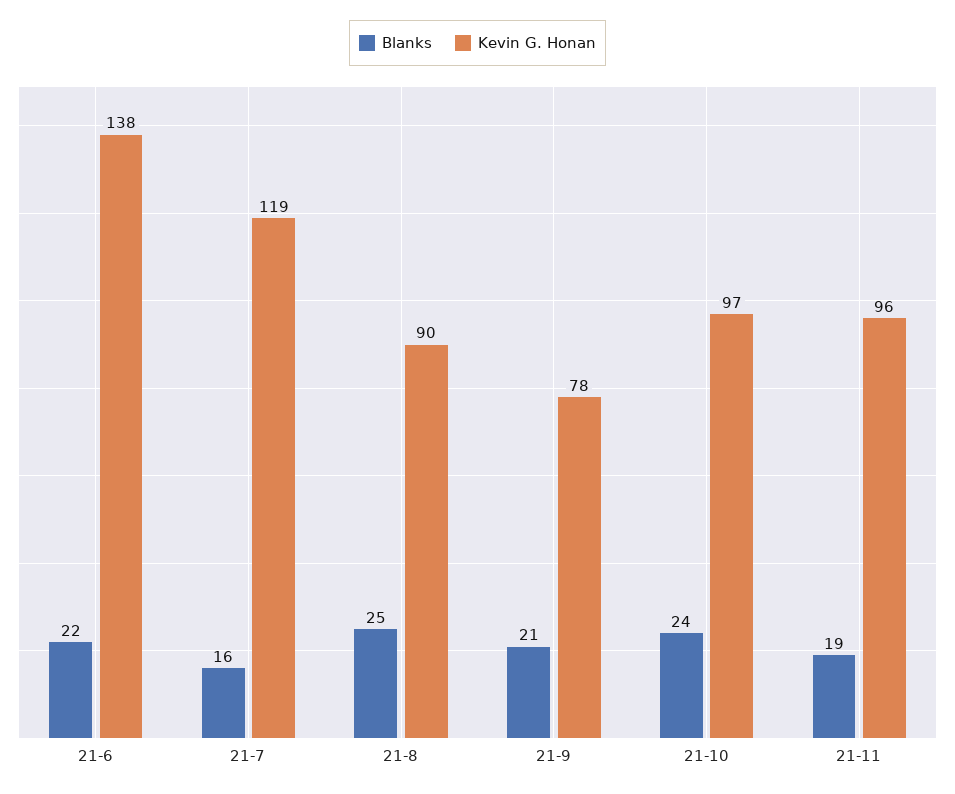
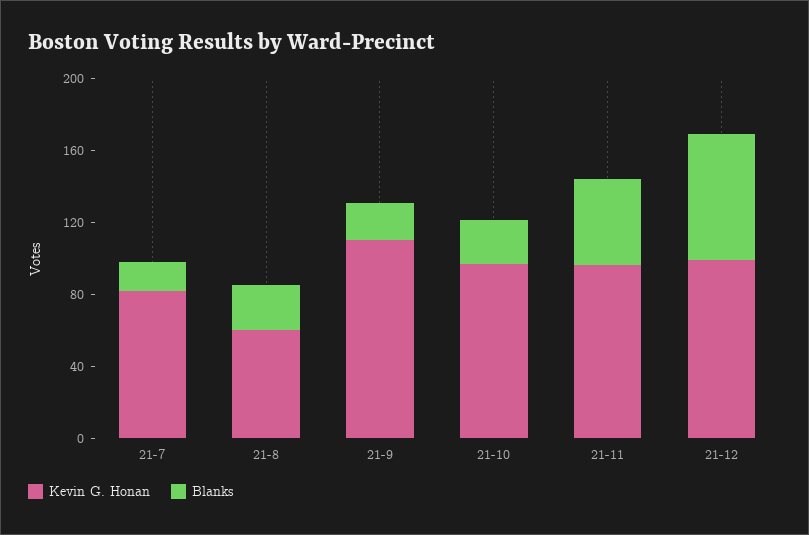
Blanks, 21-6: 22 -> none
Kevin G. Honan, 21-6: 138 -> none
Kevin G. Honan, 21-7: 119 -> 80
Kevin G. Honan, 21-8: 90 -> 60
Kevin G. Honan, 21-9: 78 -> 110
Blanks, 21-11: 19 -> 50
Kevin G. Honan, 21-12: none -> 100
Blanks, 21-12: none -> 70

